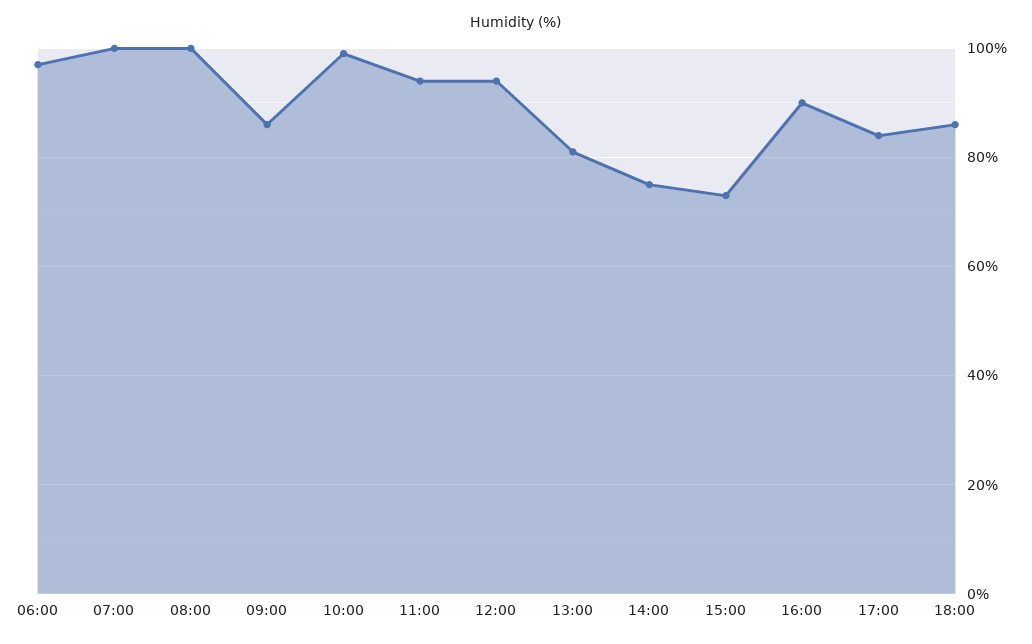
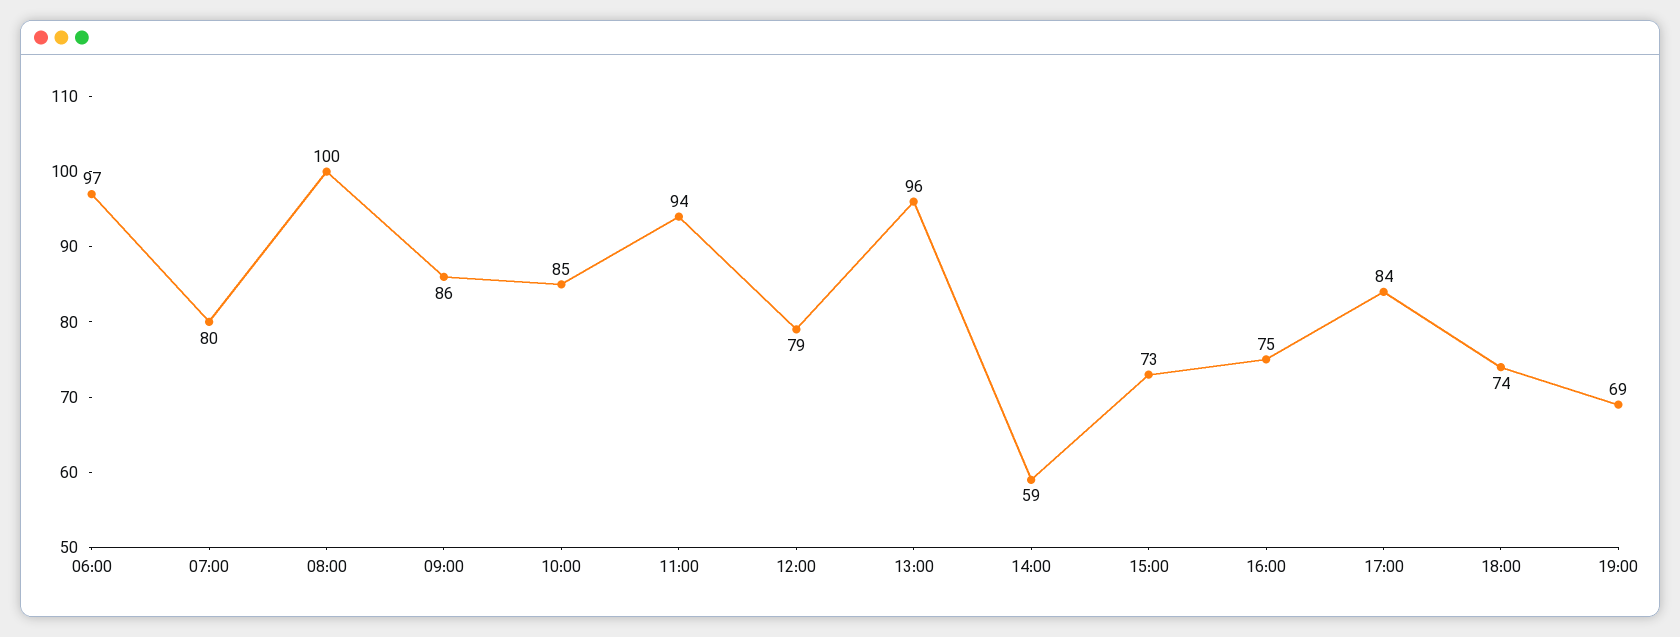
07:00: 100 -> 80
10:00: 100 -> 85
12:00: 95 -> 79
13:00: 80 -> 96
14:00: 75 -> 59
16:00: 90 -> 75
18:00: 85 -> 74
19:00: none -> 69

